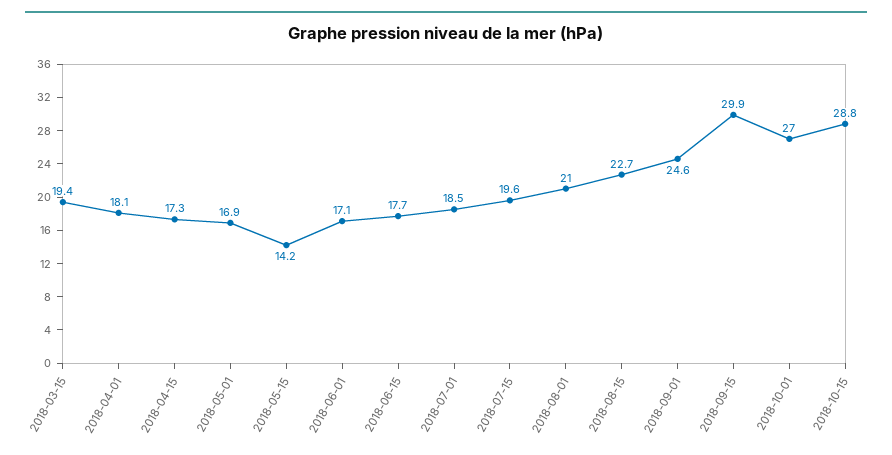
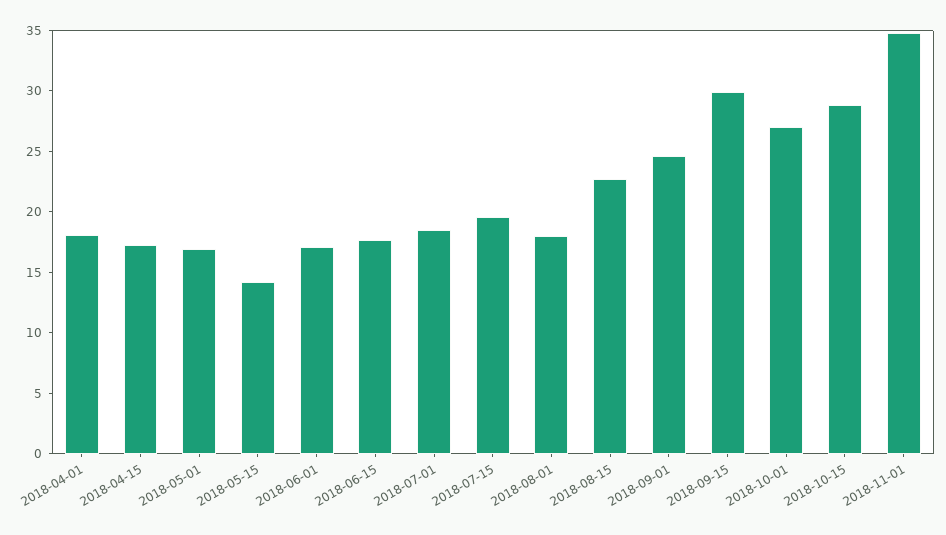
2018-03-15: 19.4 -> none
2018-08-01: 21 -> 18
2018-11-01: none -> 35

